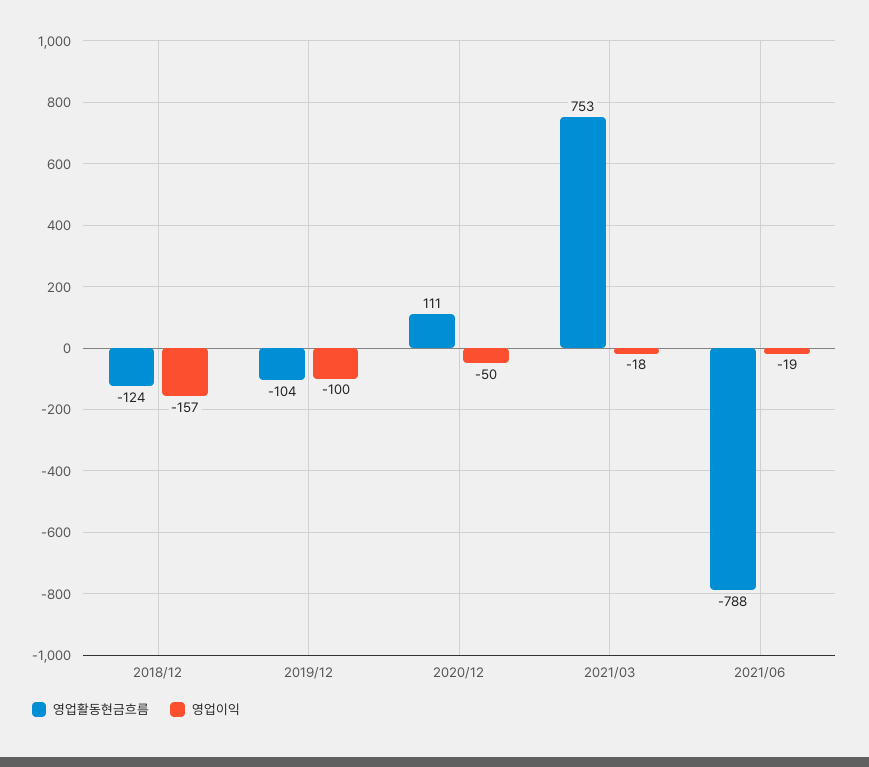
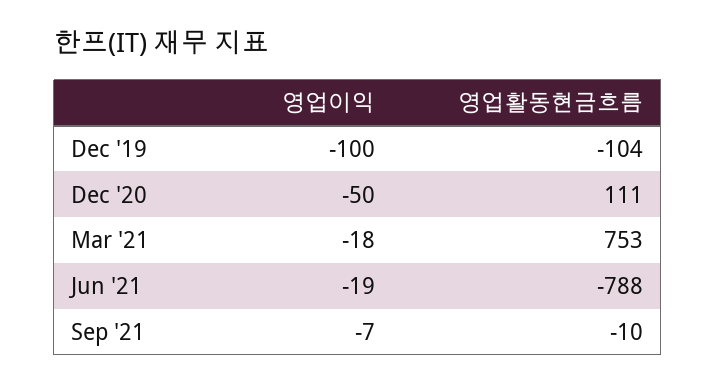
영업활동현금흐름, 2018/12: -124 -> none
영업이익, 2018/12: -157 -> none
영업이익, Sep '21: none -> -7
영업활동현금흐름, Sep '21: none -> -10

